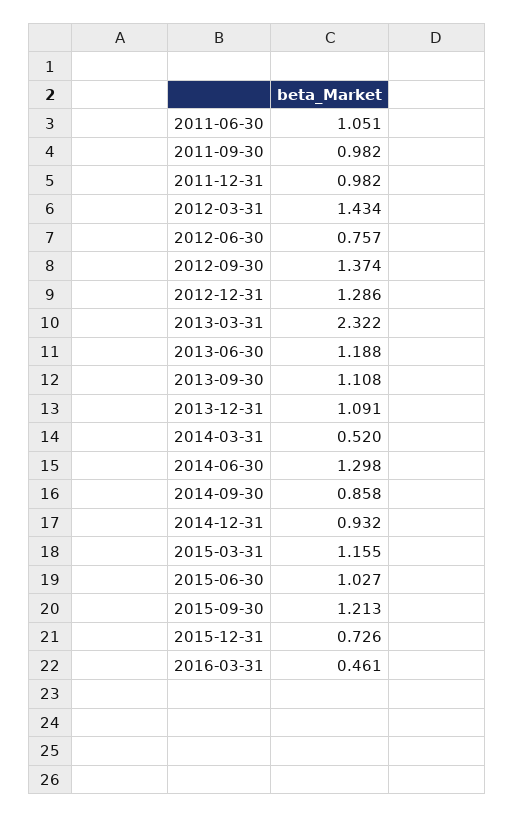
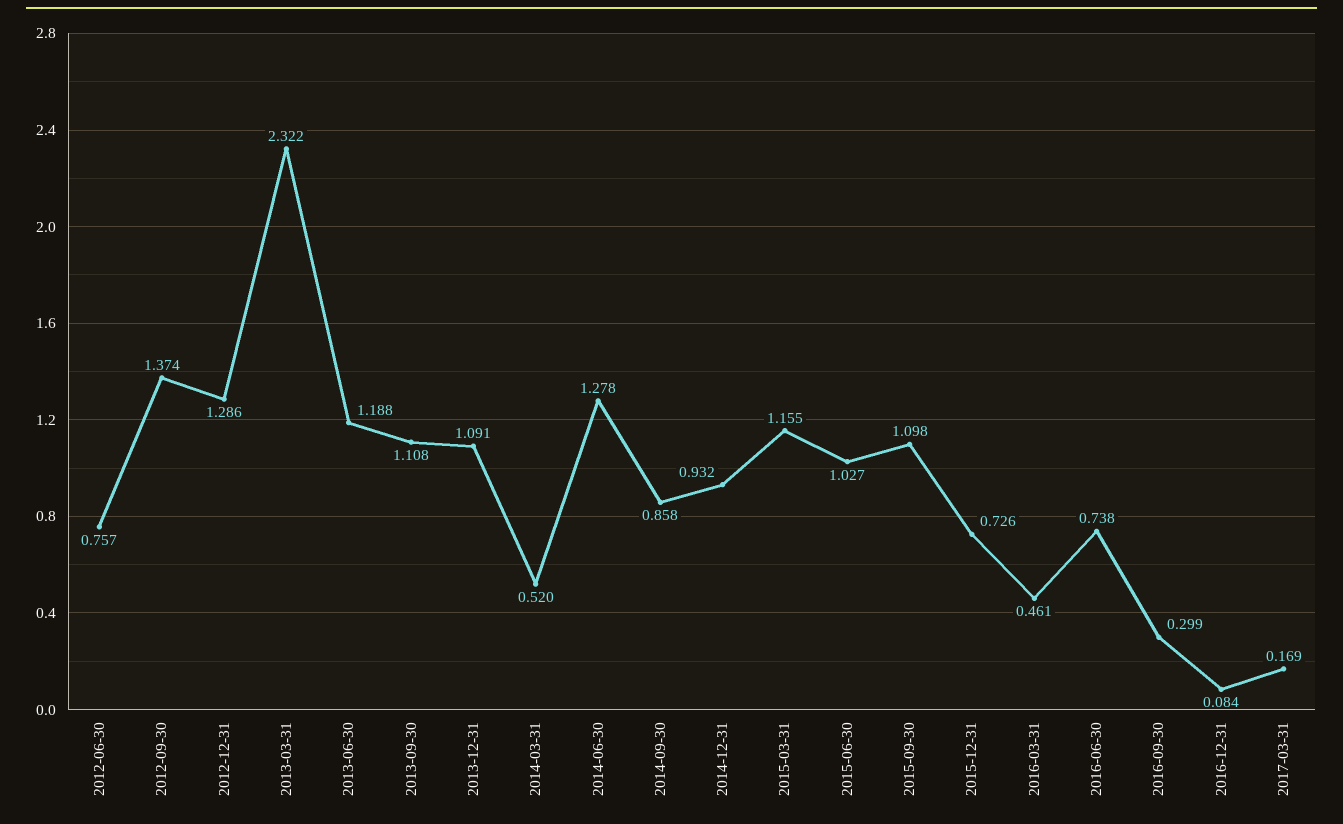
2011-06-30: 1.051 -> none
2011-09-30: 0.982 -> none
2011-12-31: 0.982 -> none
2012-03-31: 1.434 -> none
2014-06-30: 1.298 -> 1.278
2015-09-30: 1.213 -> 1.098
2016-06-30: none -> 0.738
2016-09-30: none -> 0.299
2016-12-31: none -> 0.084
2017-03-31: none -> 0.169

